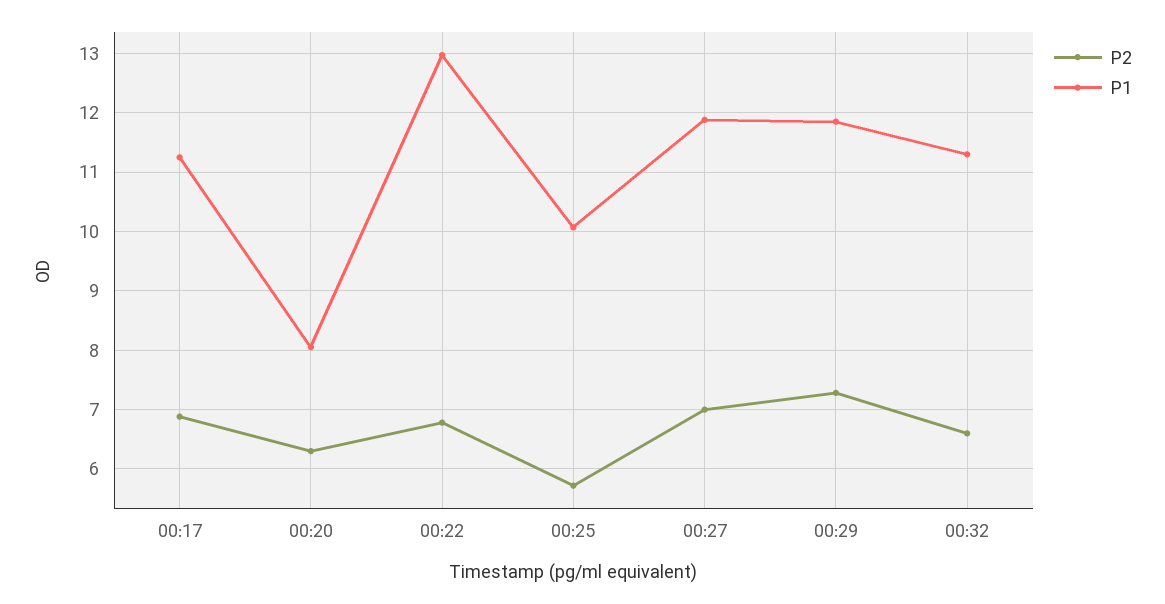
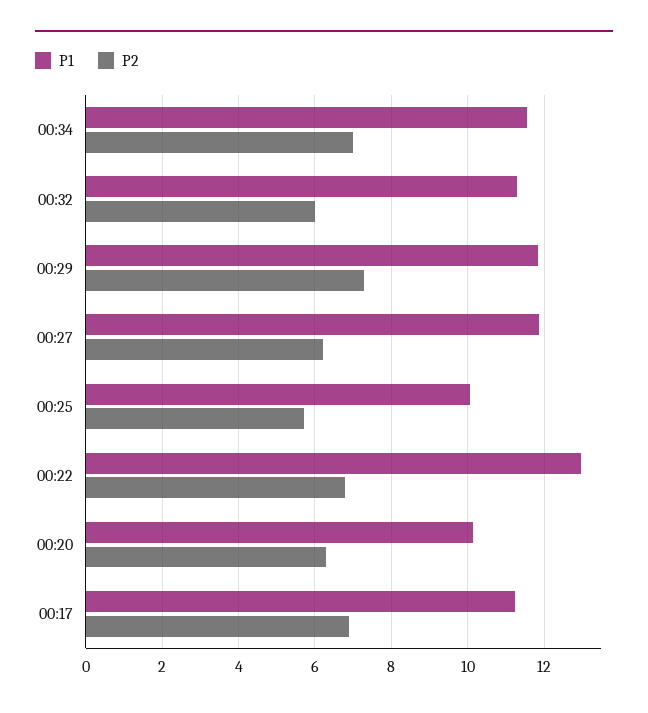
P1, 00:20: 8 -> 10.2
P2, 00:27: 7 -> 6.2
P2, 00:32: 6.6 -> 6
P1, 00:34: none -> 11.6
P2, 00:34: none -> 7

